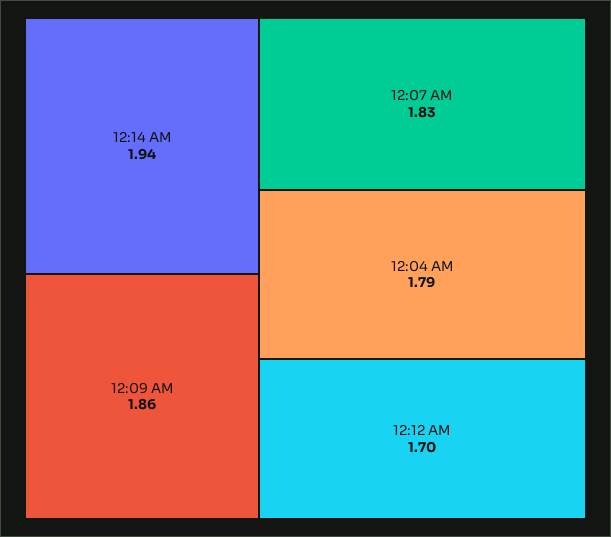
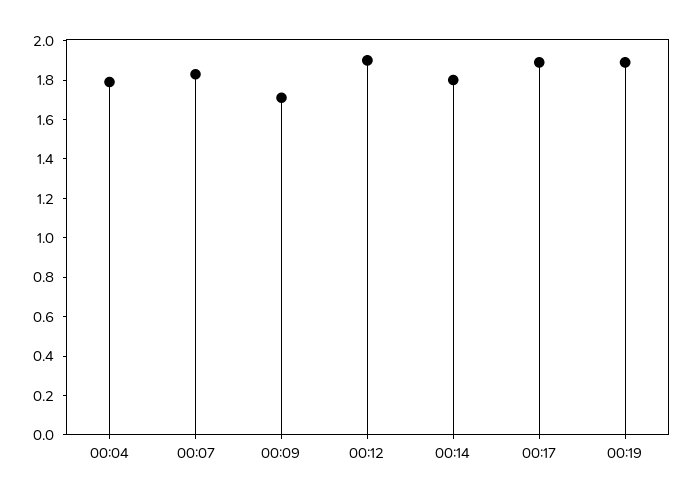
12:14 AM: 1.94 -> 1.8
12:09 AM: 1.86 -> 1.7
12:12 AM: 1.7 -> 1.9
00:17: none -> 1.9
00:19: none -> 1.9

